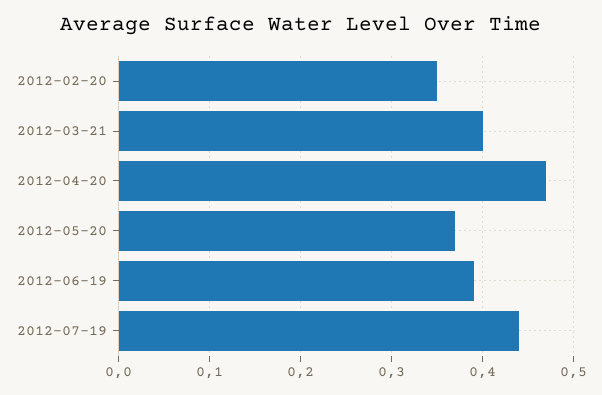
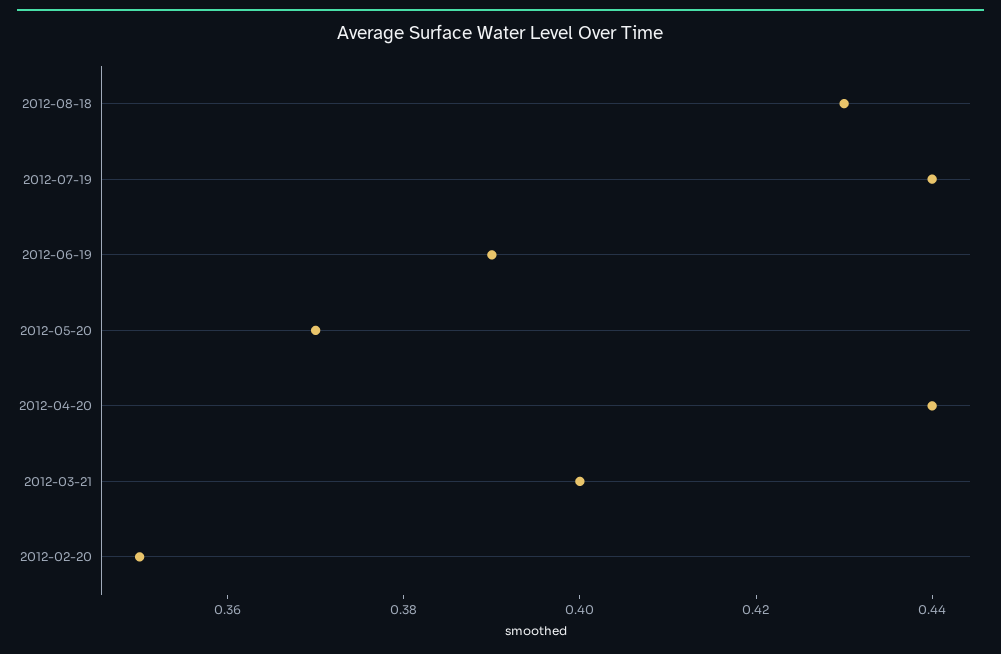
2012-04-20: 0.47 -> 0.44
2012-08-18: none -> 0.43

